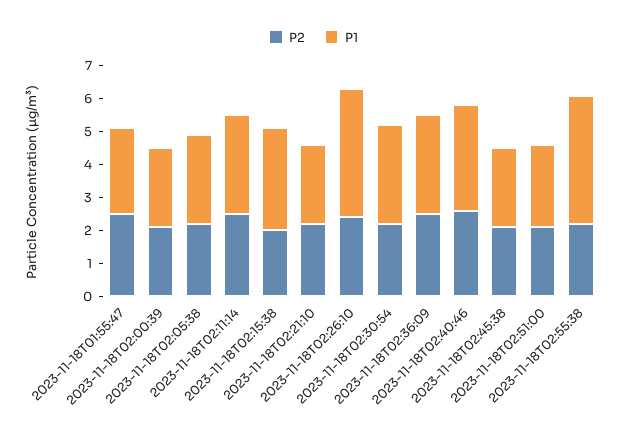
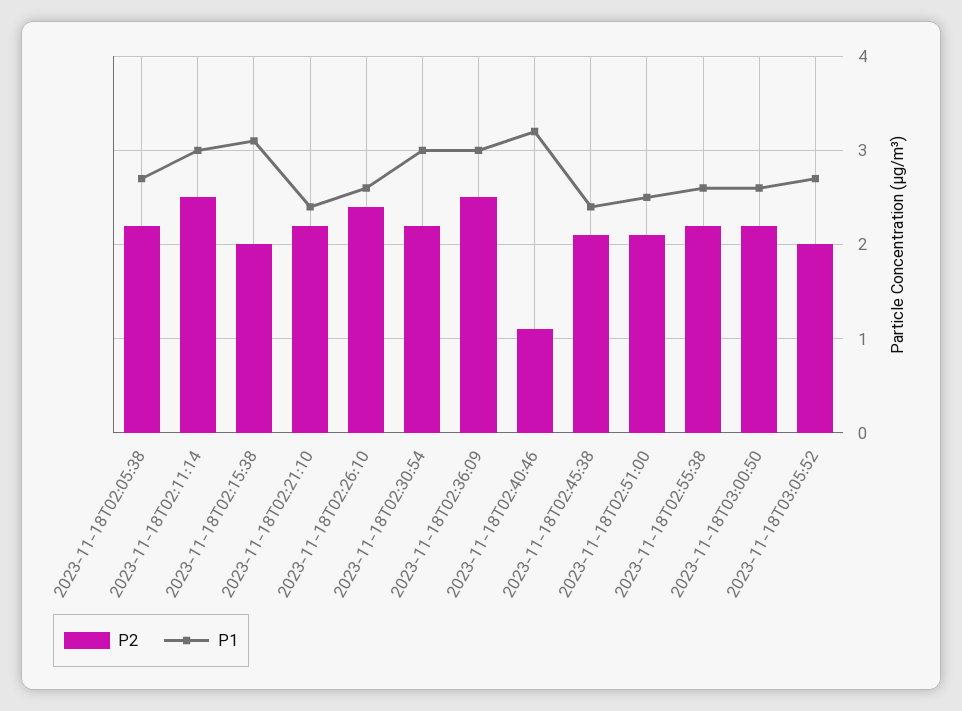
P2, 2023-11-18T01:55:47: 2.5 -> none
P1, 2023-11-18T01:55:47: 2.5 -> none
P2, 2023-11-18T02:00:39: 2 -> none
P1, 2023-11-18T02:00:39: 2.5 -> none
P1, 2023-11-18T02:26:10: 4 -> 2.6
P2, 2023-11-18T02:40:46: 2.5 -> 1.1
P1, 2023-11-18T02:55:38: 4 -> 2.6
P2, 2023-11-18T03:00:50: none -> 2.2
P1, 2023-11-18T03:00:50: none -> 2.6
P2, 2023-11-18T03:05:52: none -> 2
P1, 2023-11-18T03:05:52: none -> 2.7

